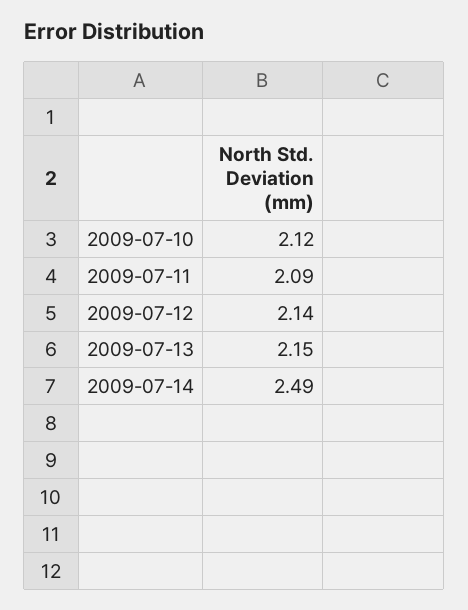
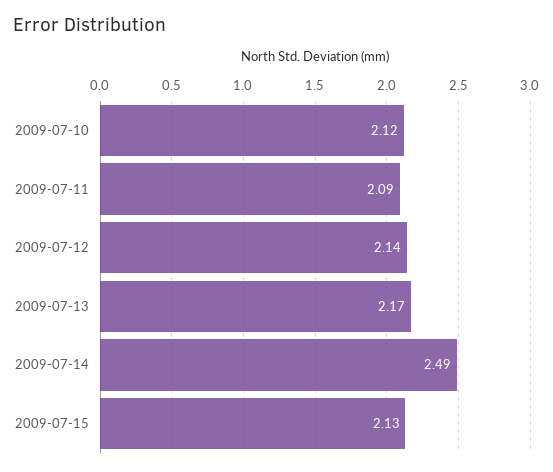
2009-07-13: 2.15 -> 2.17
2009-07-15: none -> 2.13

